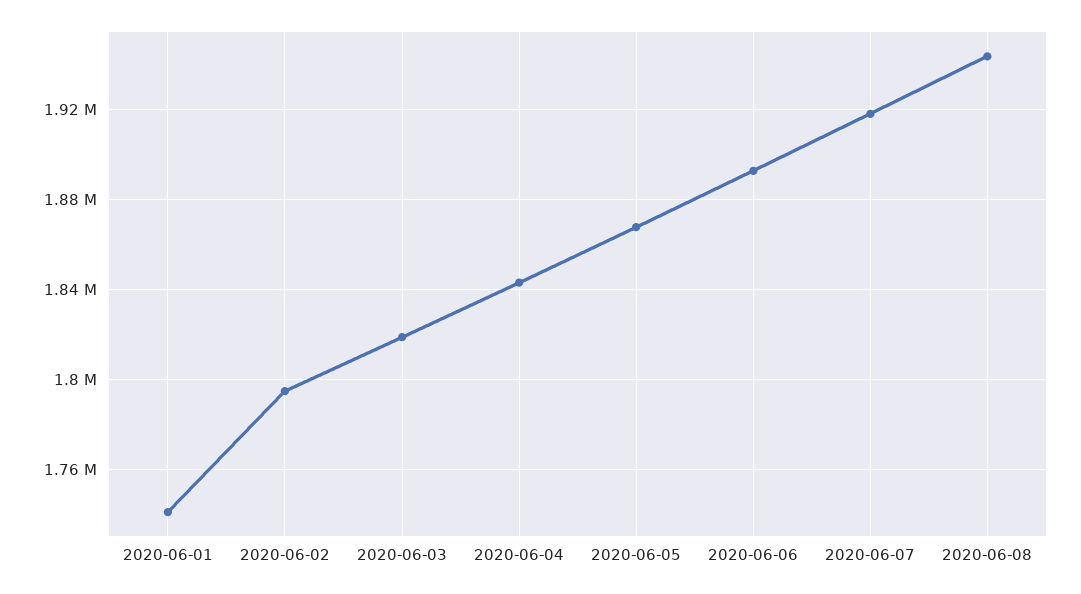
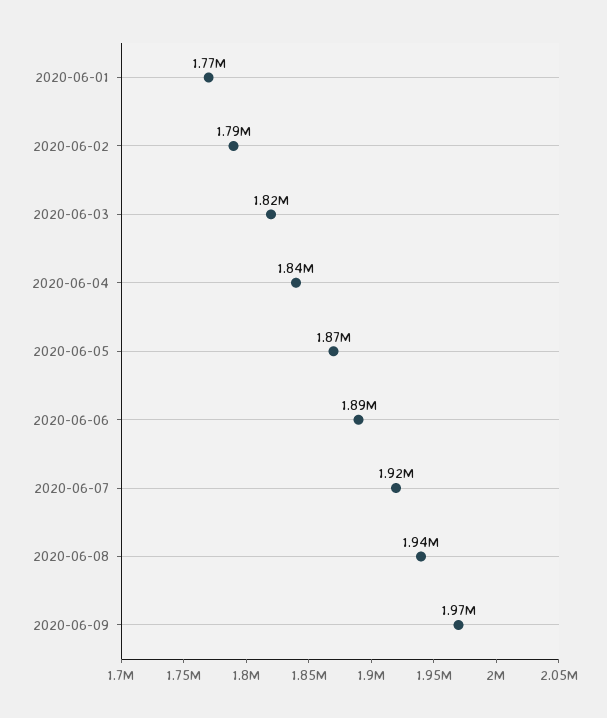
2020-06-01: 1740000 -> 1770000
2020-06-09: none -> 1970000

